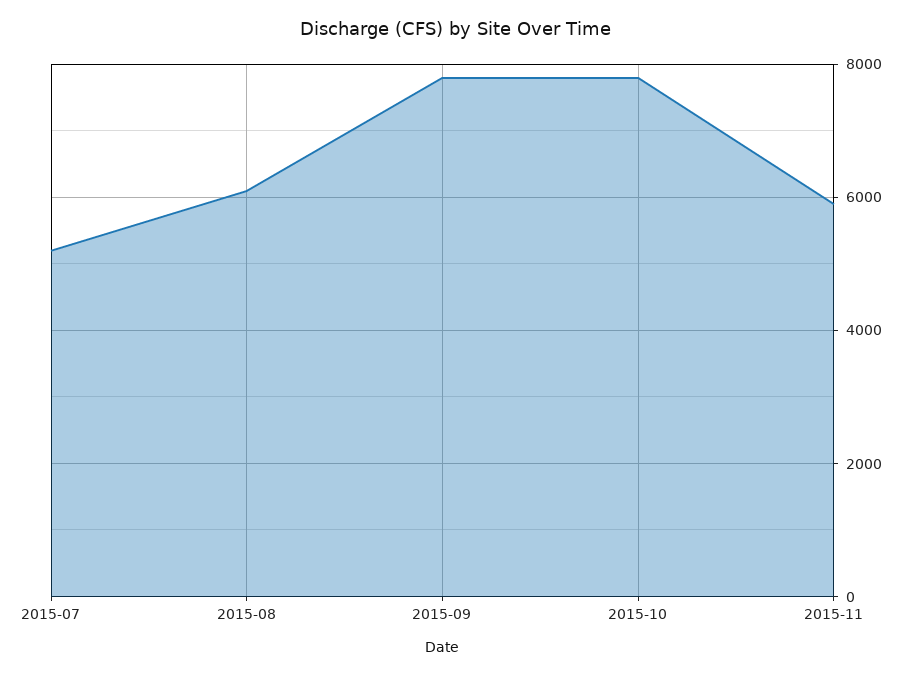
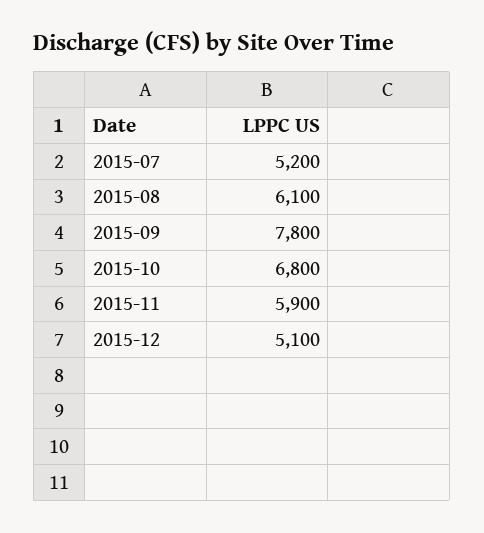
2015-10: 7800 -> 6800
2015-12: none -> 5100

